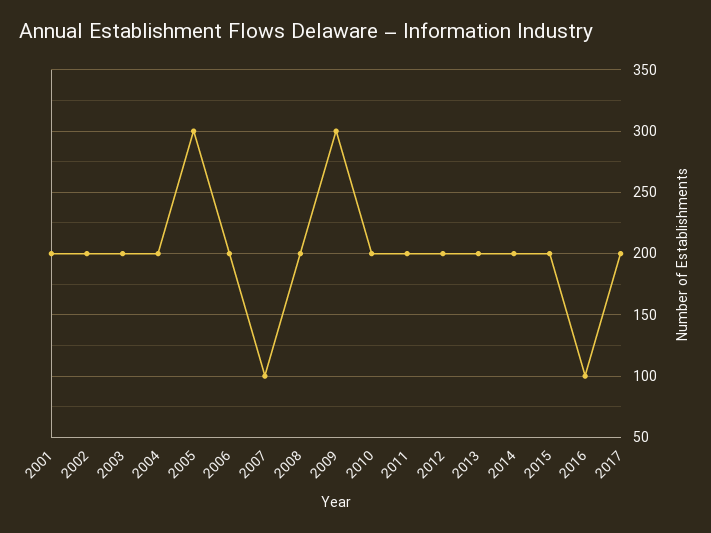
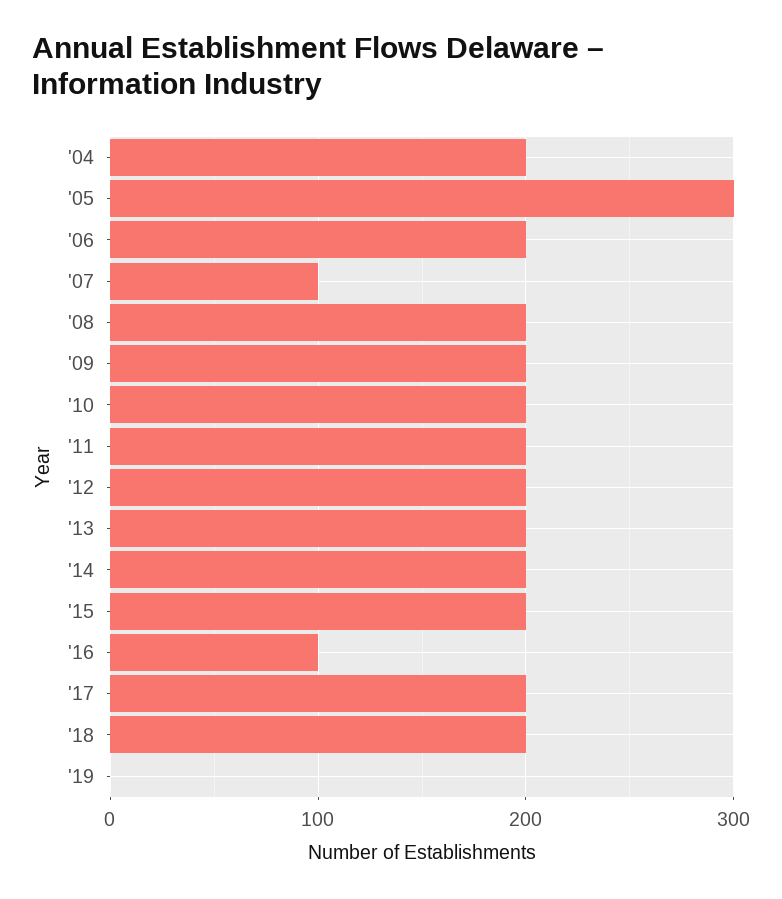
2001: 200 -> none
2002: 200 -> none
2003: 200 -> none
2009: 300 -> 200
'18: none -> 200
'19: none -> 0

